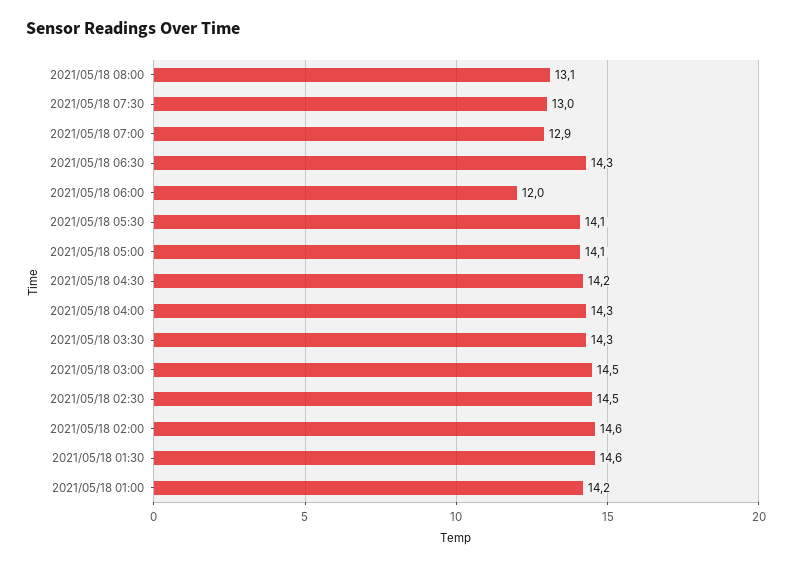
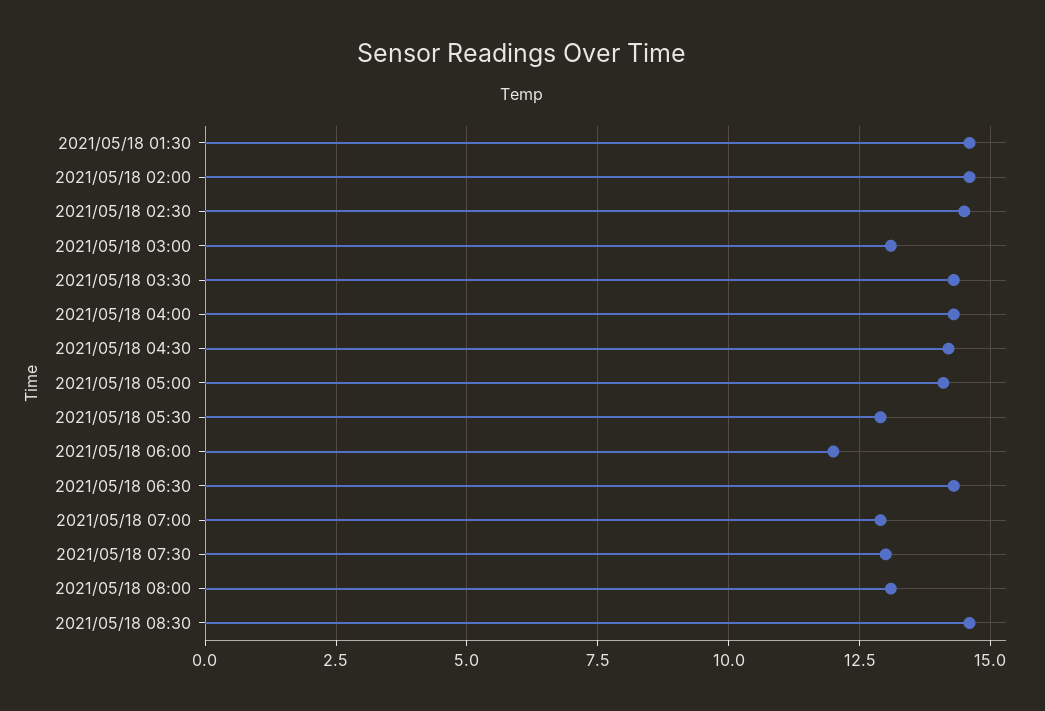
2021/05/18 05:30: 14.1 -> 13
2021/05/18 03:00: 14.5 -> 13
2021/05/18 01:00: 14.2 -> none
2021/05/18 08:30: none -> 14.5

